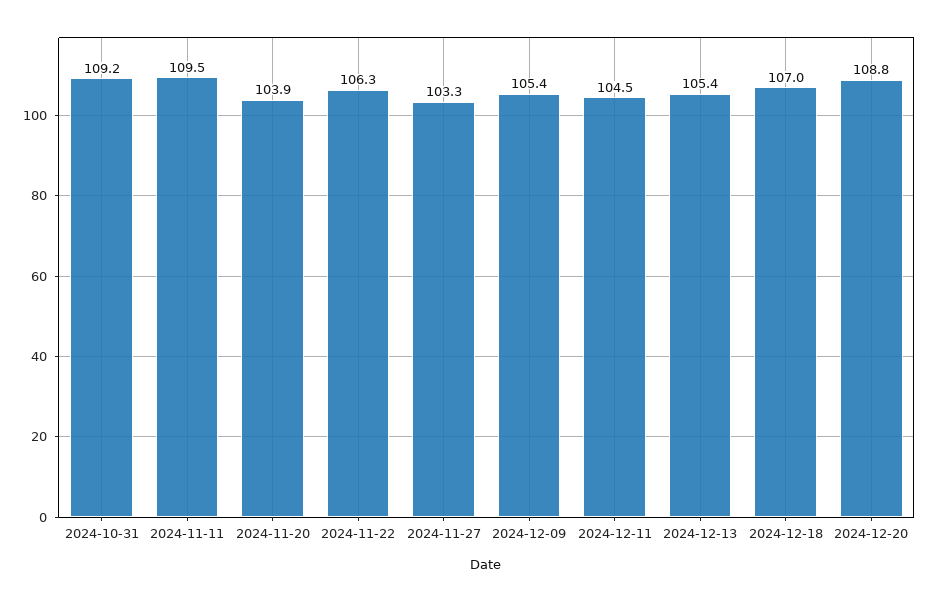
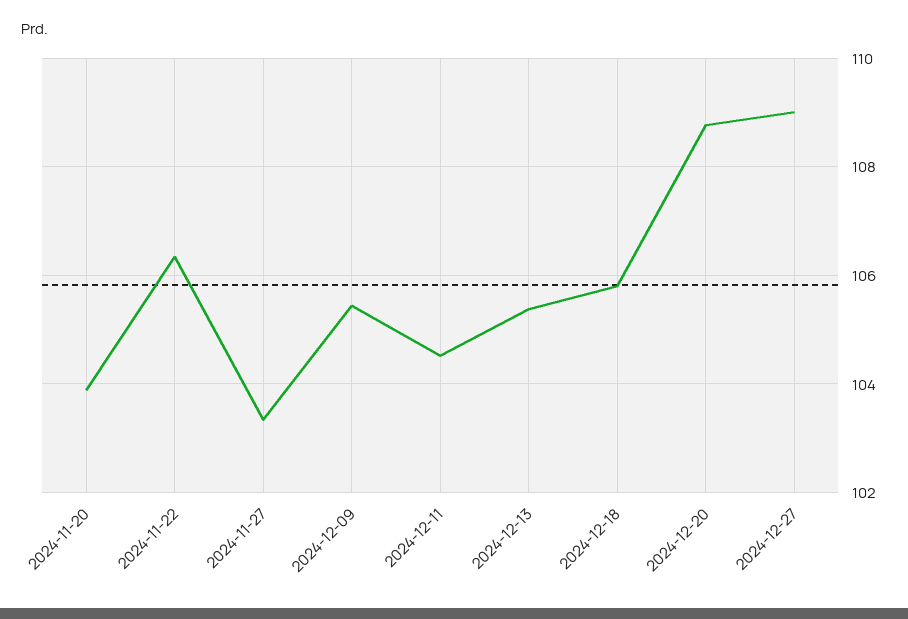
2024-10-31: 109.2 -> none
2024-11-11: 109.5 -> none
2024-12-18: 107 -> 105.8
2024-12-27: none -> 109

